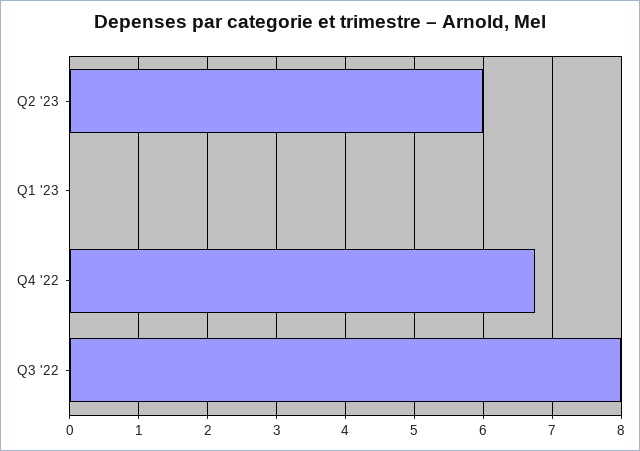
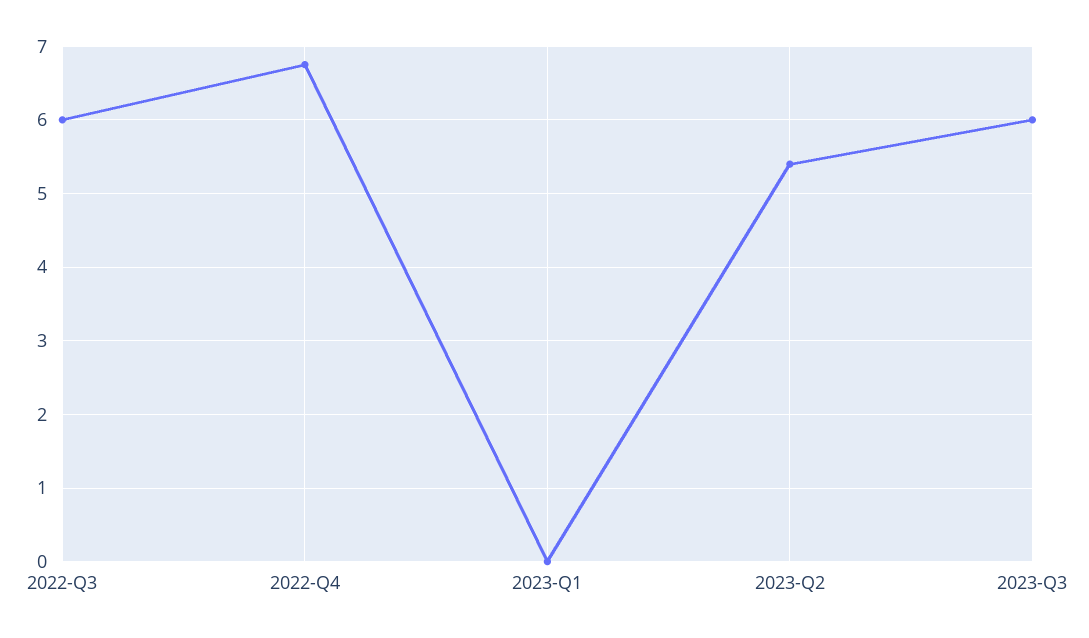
Q2 '23: 6 -> 5.4
Q3 '22: 8 -> 6
2023-Q3: none -> 6

